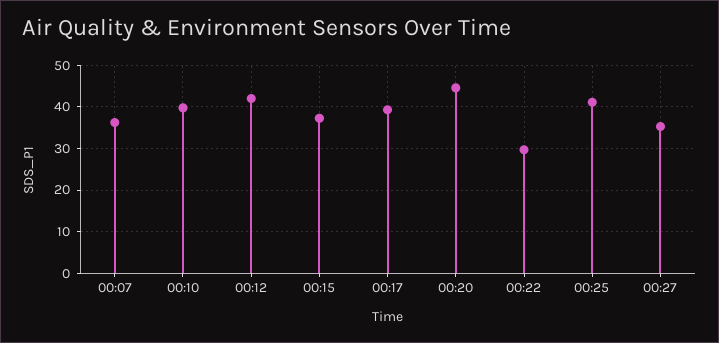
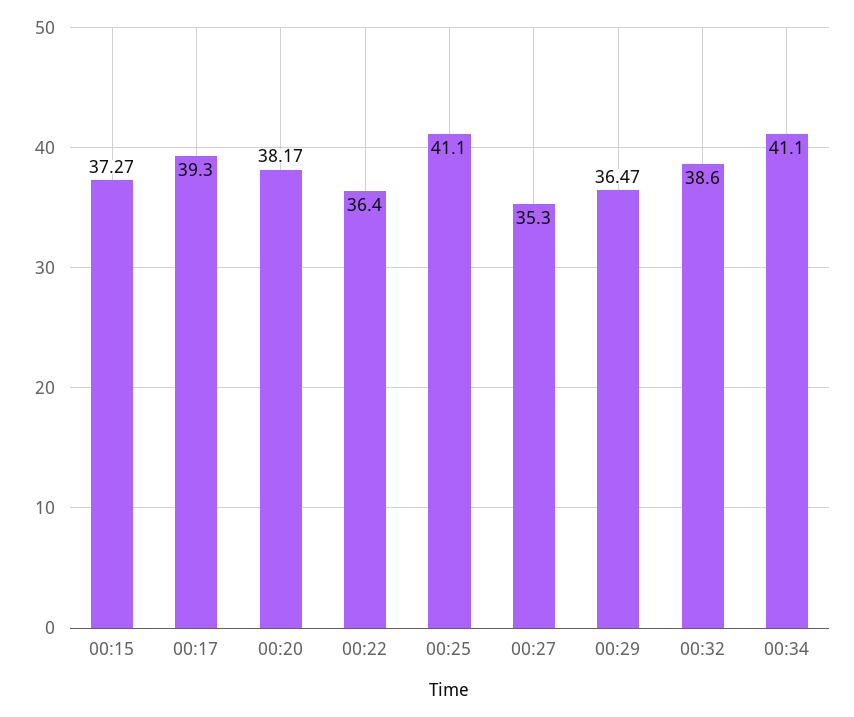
00:07: 36 -> none
00:10: 40 -> none
00:12: 42 -> none
00:20: 44 -> 38.17
00:22: 30 -> 36.4
00:29: none -> 36.47
00:32: none -> 38.6
00:34: none -> 41.1

